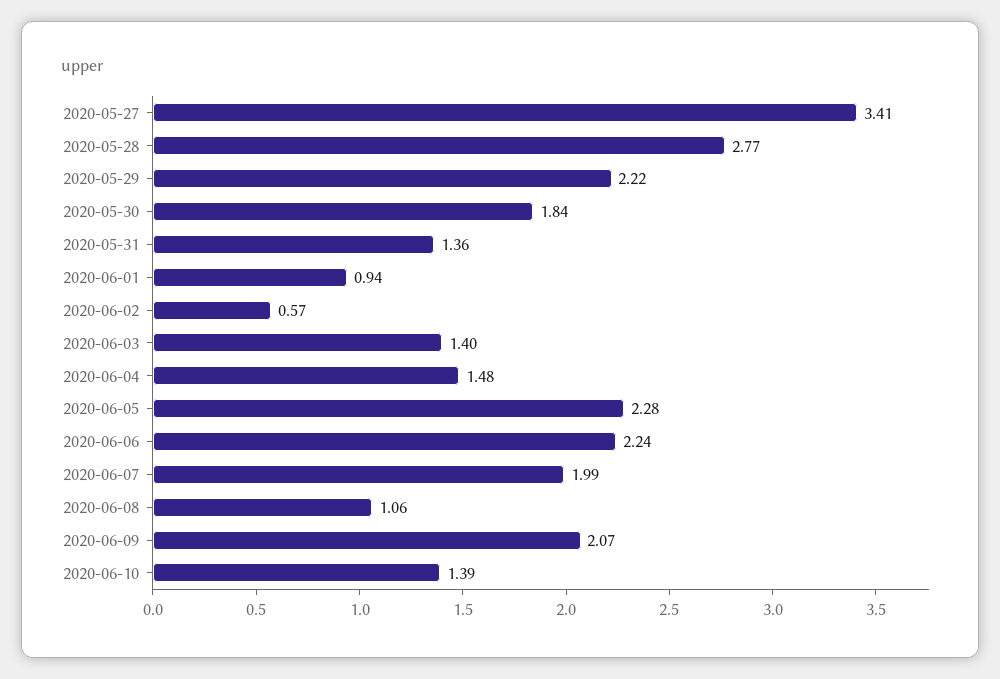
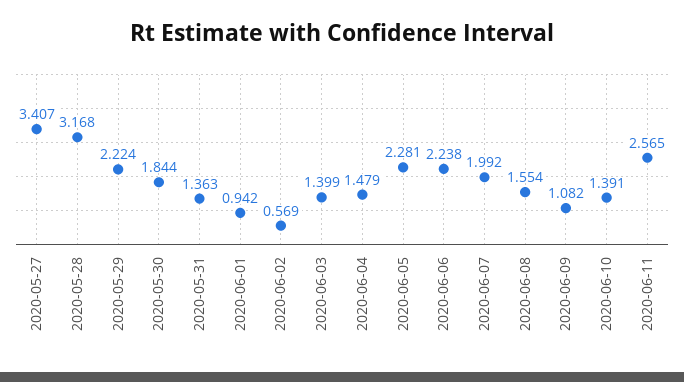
2020-05-28: 2.77 -> 3.168
2020-06-08: 1.06 -> 1.554
2020-06-09: 2.07 -> 1.082
2020-06-11: none -> 2.565

